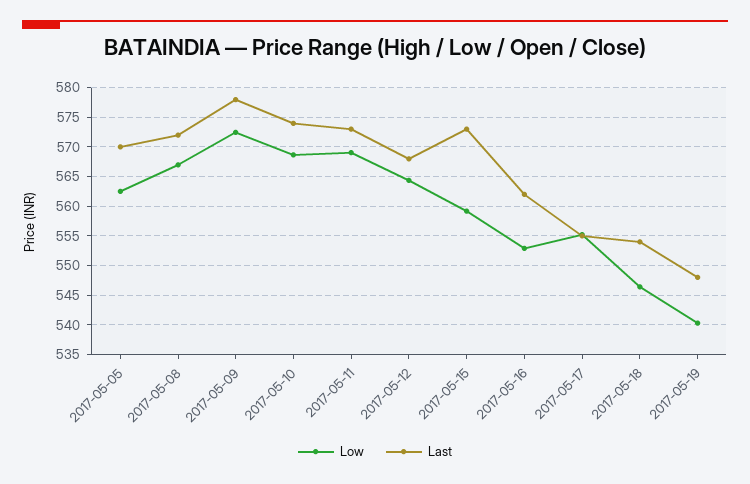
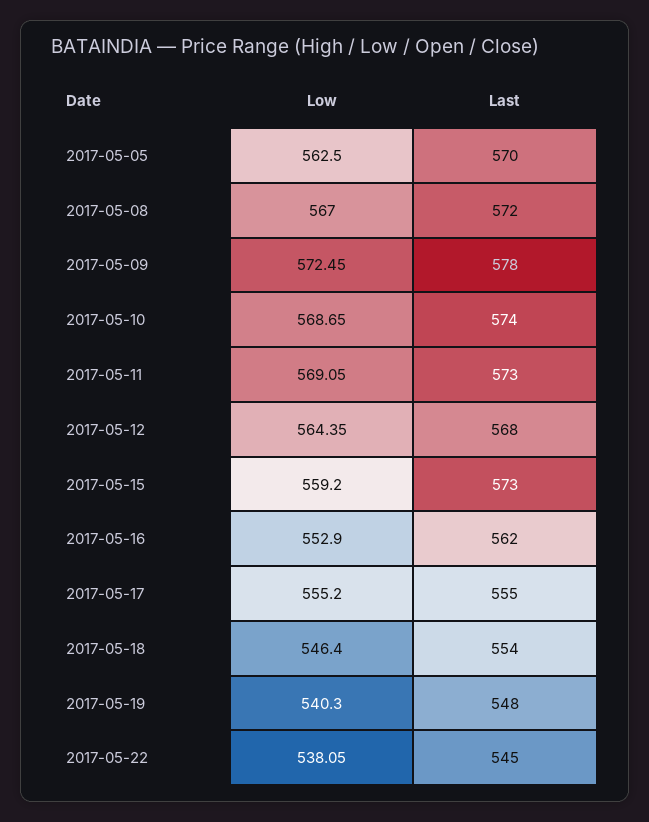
Low, 2017-05-22: none -> 538.05
Last, 2017-05-22: none -> 545

